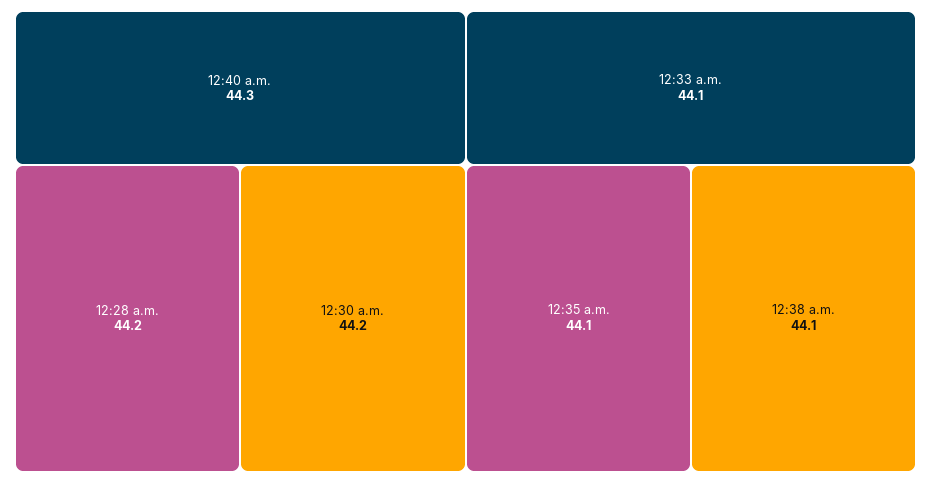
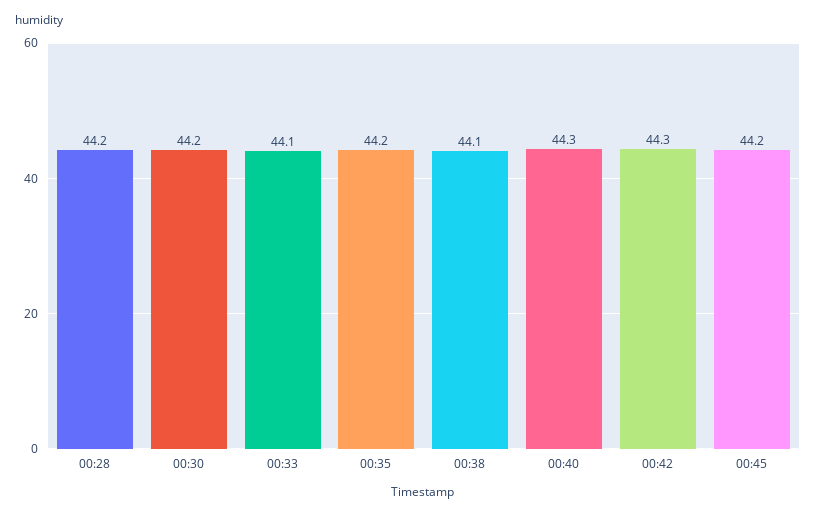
12:35 a.m.: 44.1 -> 44.2
00:42: none -> 44.3
00:45: none -> 44.2

